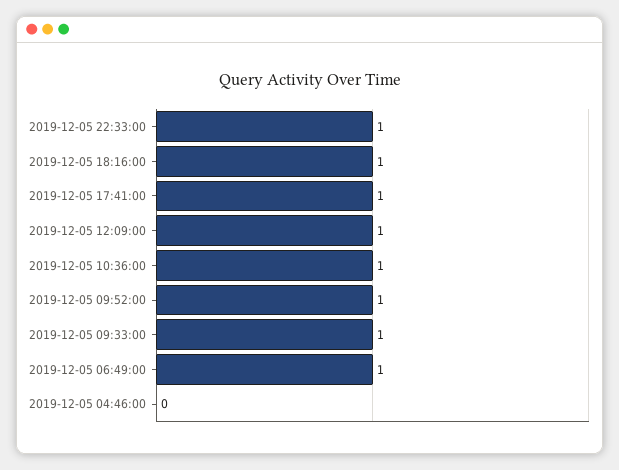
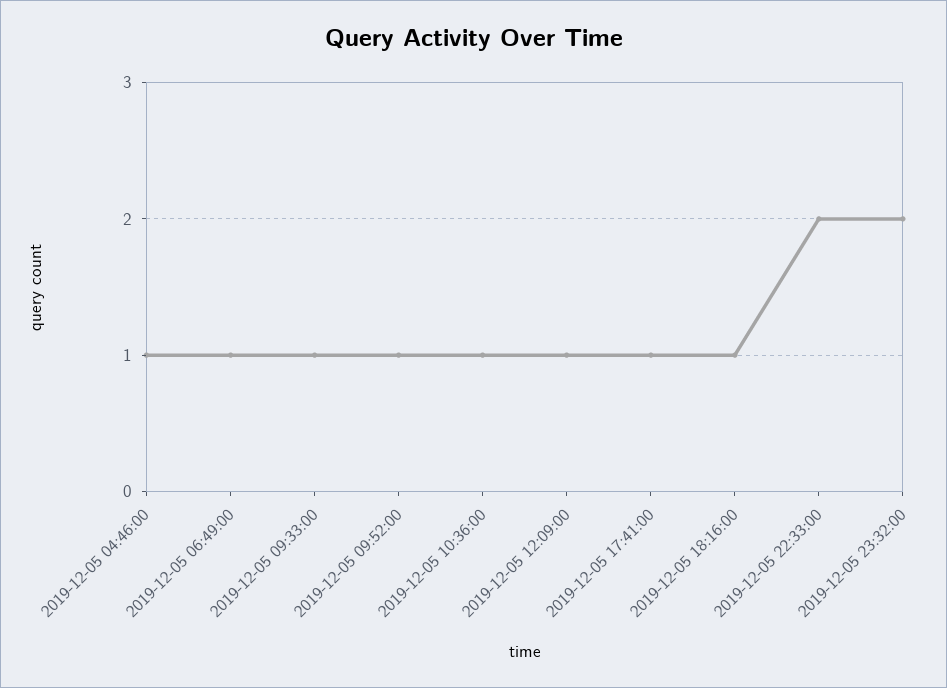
2019-12-05 22:33:00: 1 -> 2
2019-12-05 04:46:00: 0 -> 1
2019-12-05 23:32:00: none -> 2

